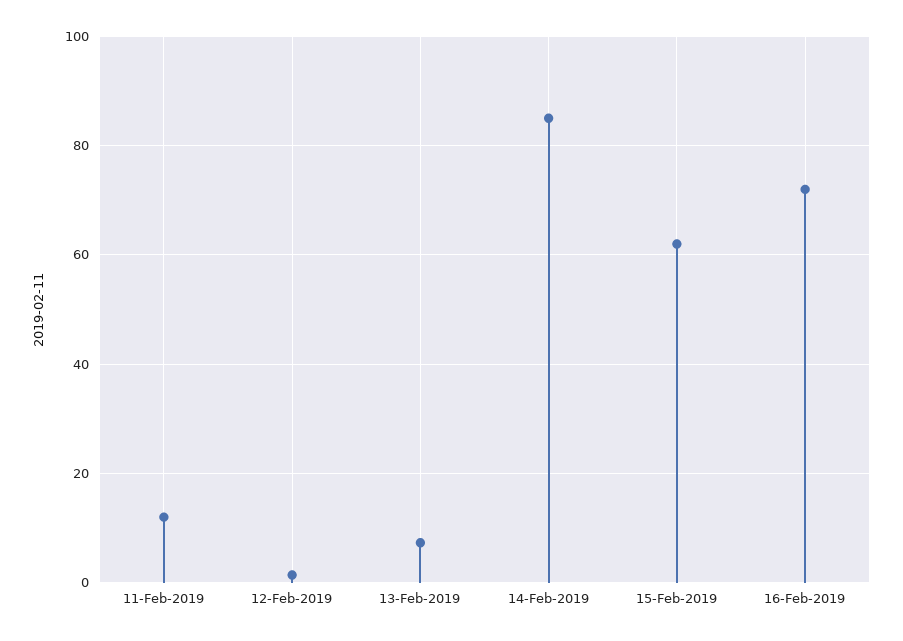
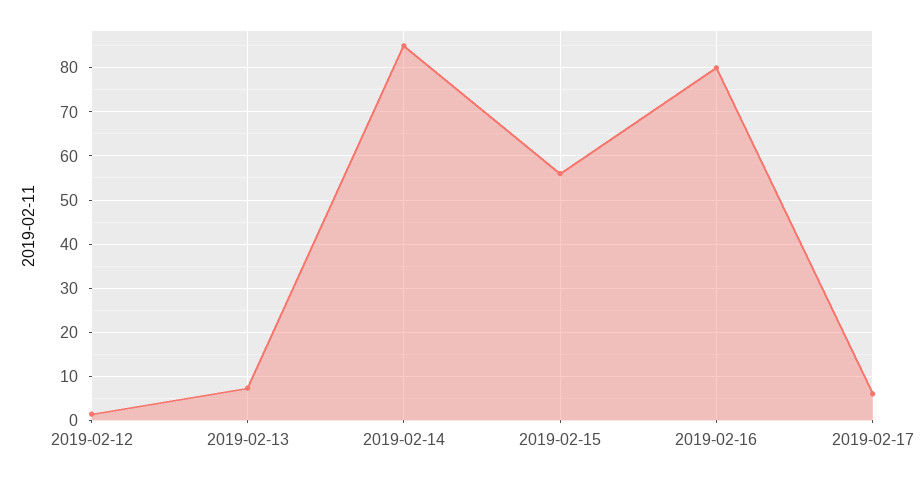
11-Feb-2019: 12 -> none
15-Feb-2019: 62 -> 56
16-Feb-2019: 72 -> 80
2019-02-17: none -> 6

